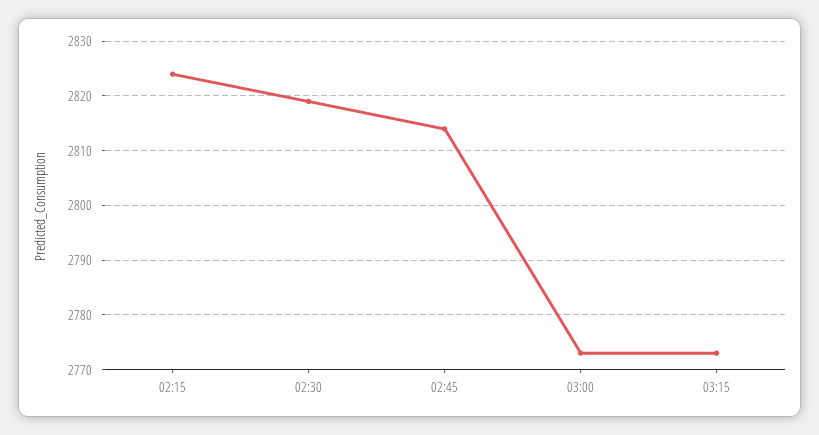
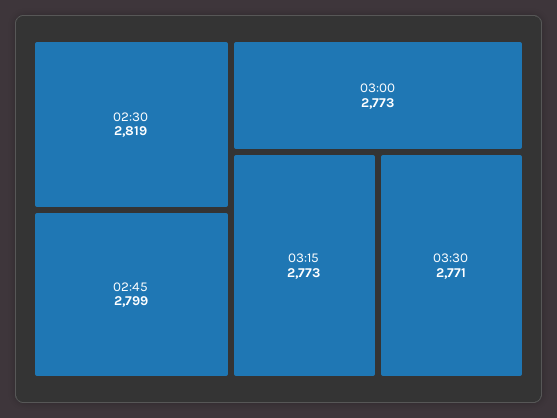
02:15: 2825 -> none
02:45: 2815 -> 2799
03:30: none -> 2771

